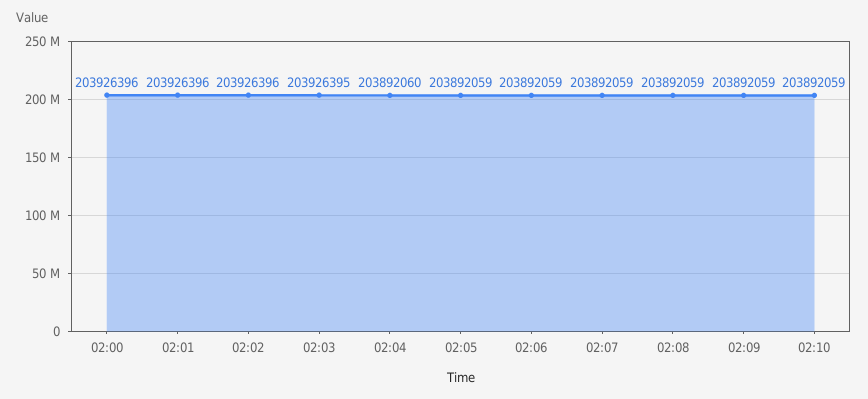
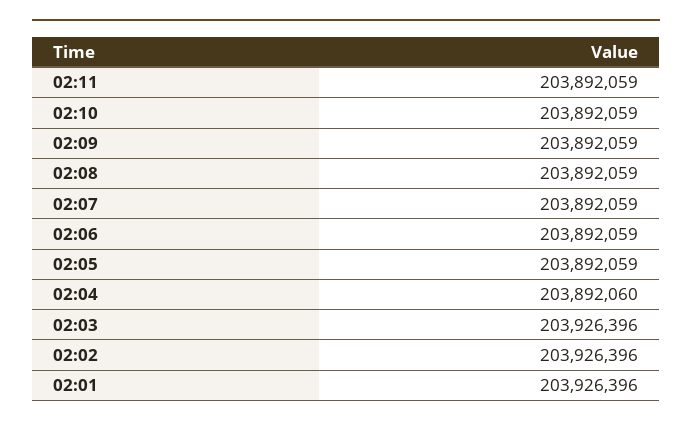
02:00: 203926396 -> none
02:03: 203926395 -> 203926396
02:11: none -> 203892059

